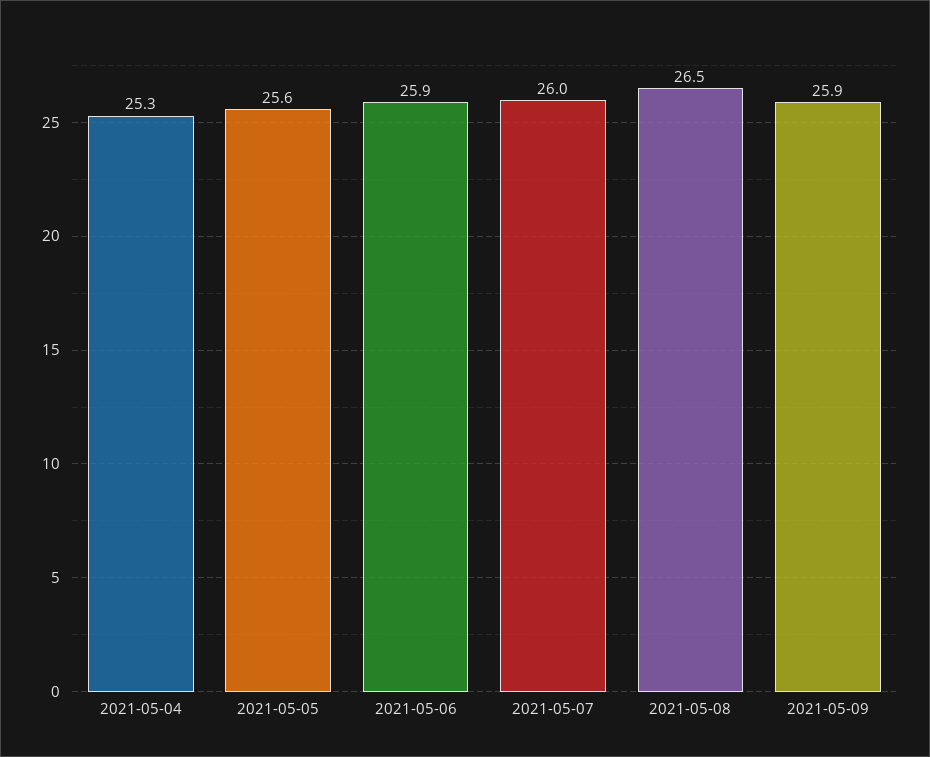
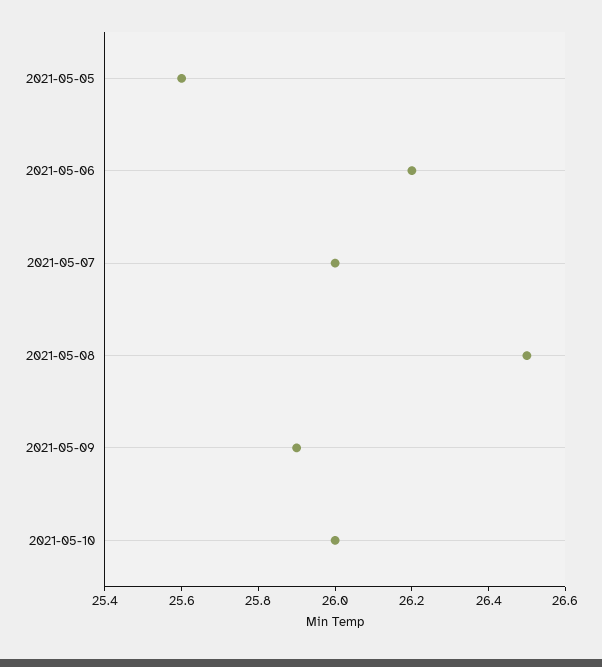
2021-05-04: 25.3 -> none
2021-05-06: 25.9 -> 26.2
2021-05-10: none -> 26

